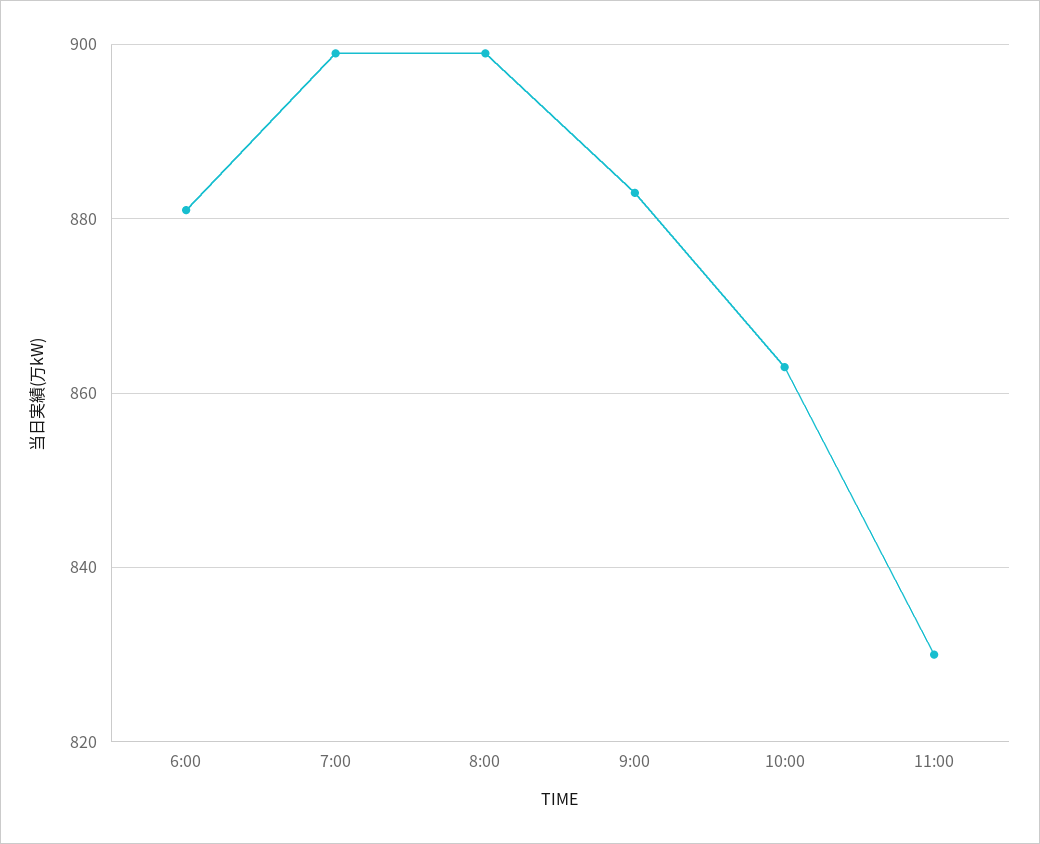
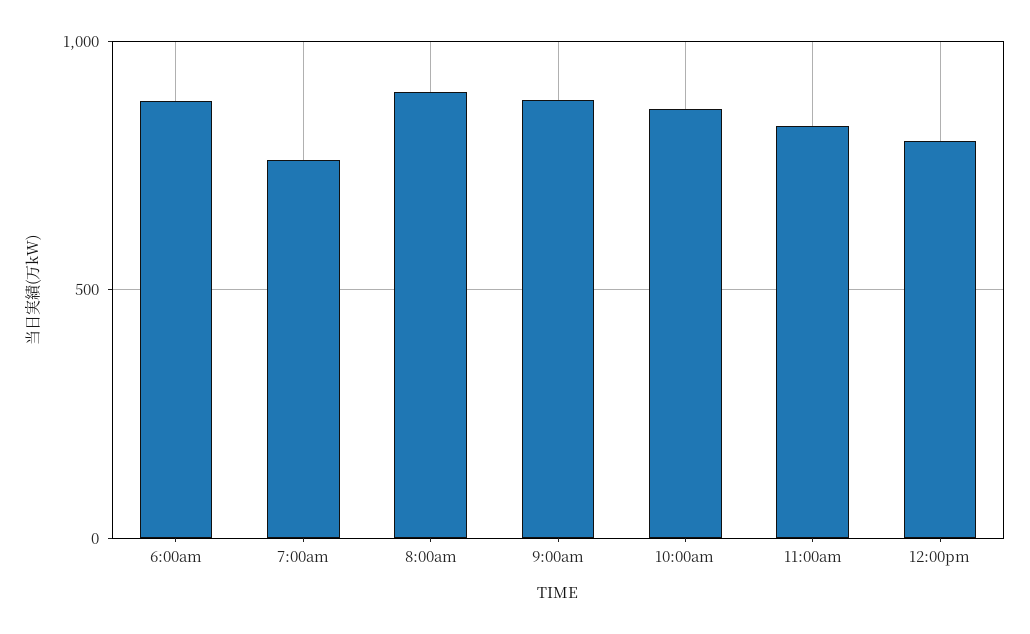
7:00: 900 -> 750
12:00pm: none -> 800

